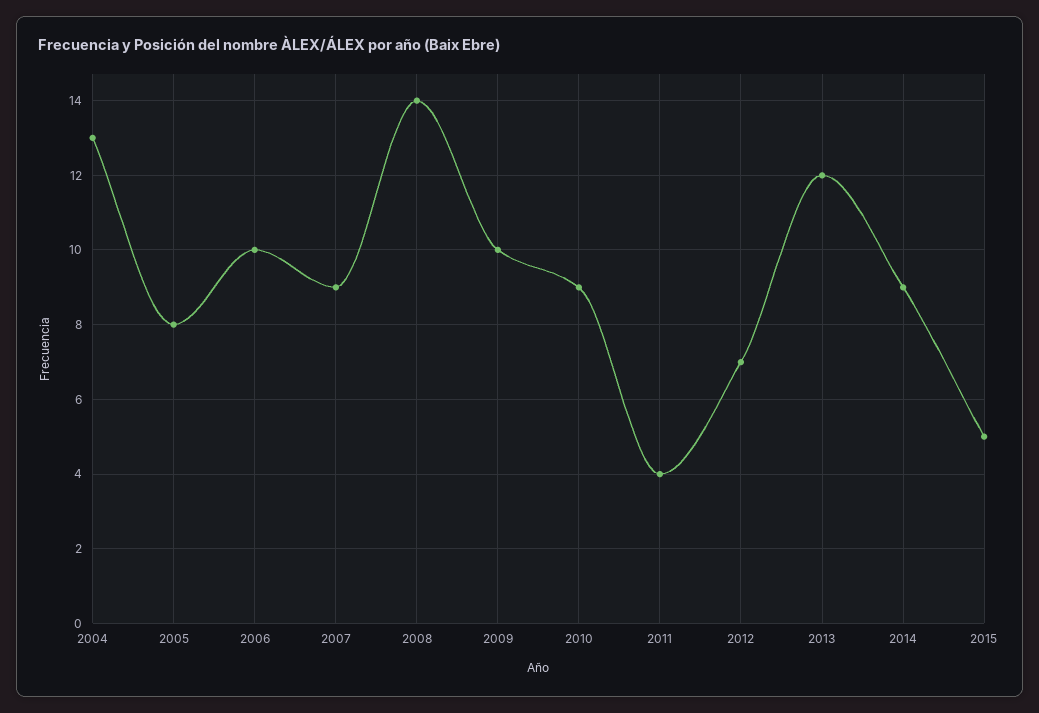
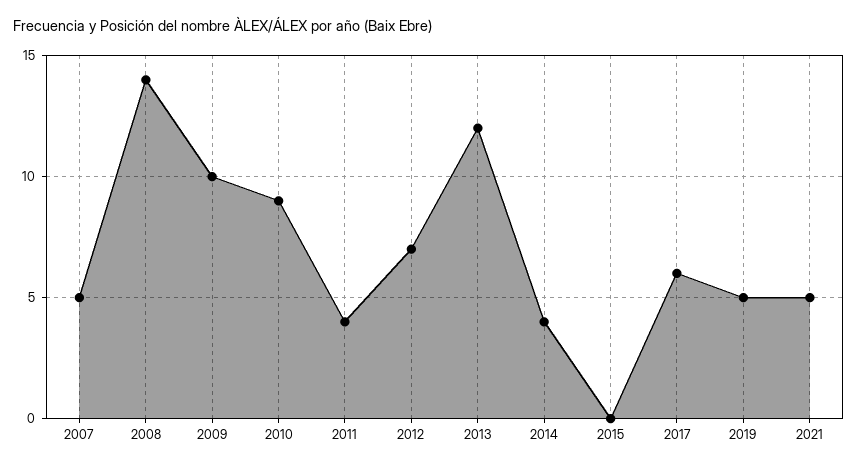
2004: 13 -> none
2005: 8 -> none
2006: 10 -> none
2007: 9 -> 5
2014: 9 -> 4
2015: 5 -> 0
2017: none -> 6
2019: none -> 5
2021: none -> 5

